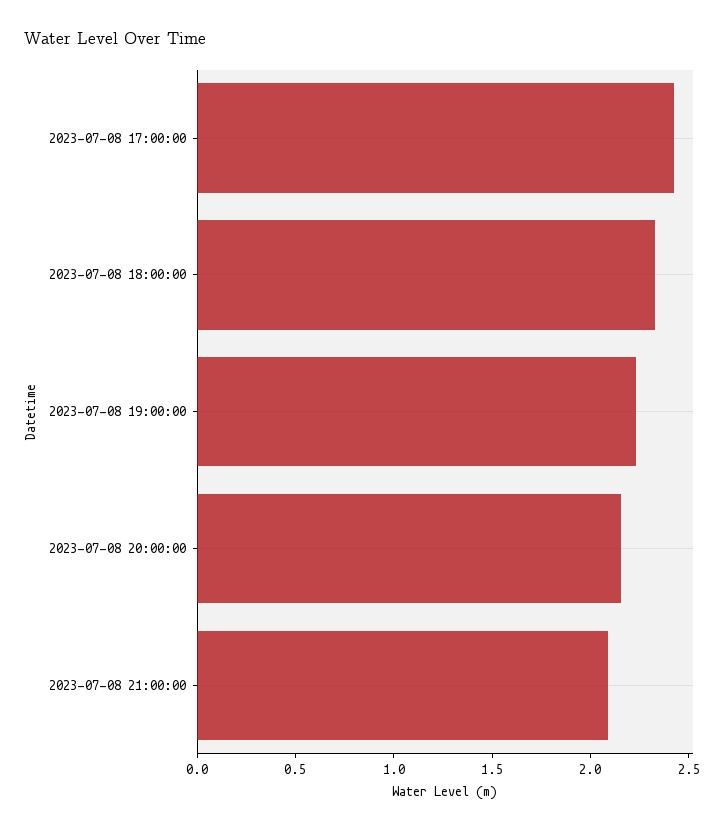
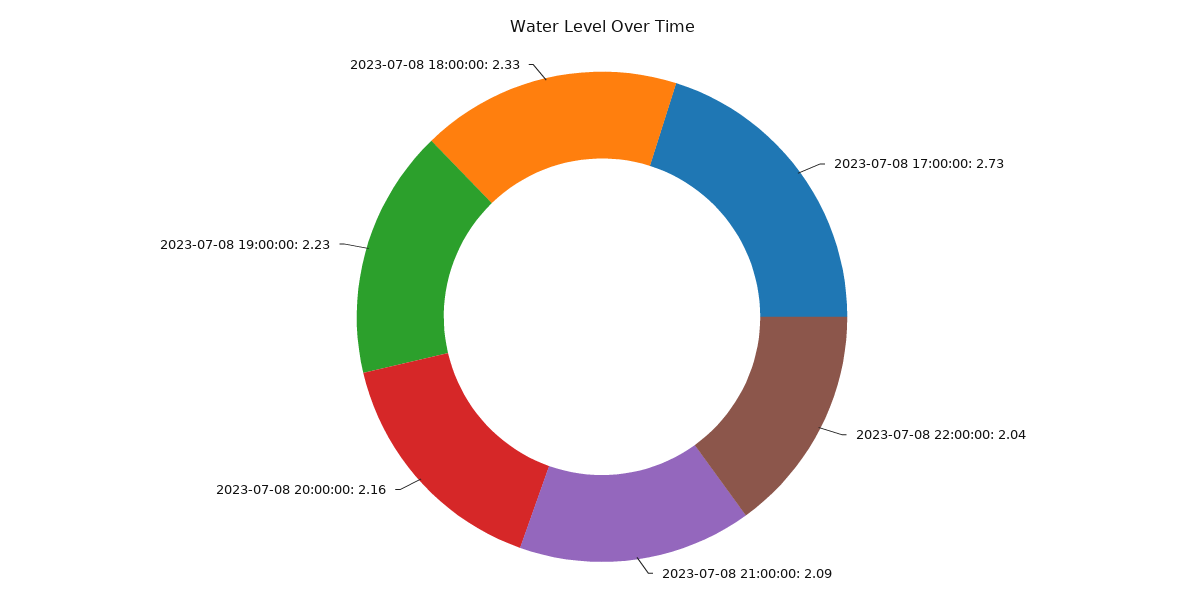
2023-07-08 17:00:00: 2.4 -> 2.73
2023-07-08 22:00:00: none -> 2.04

